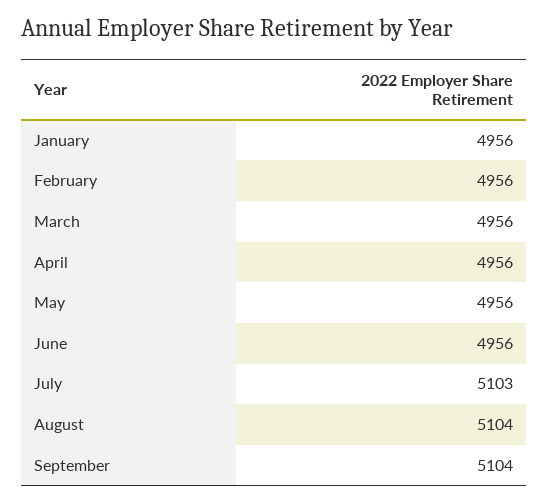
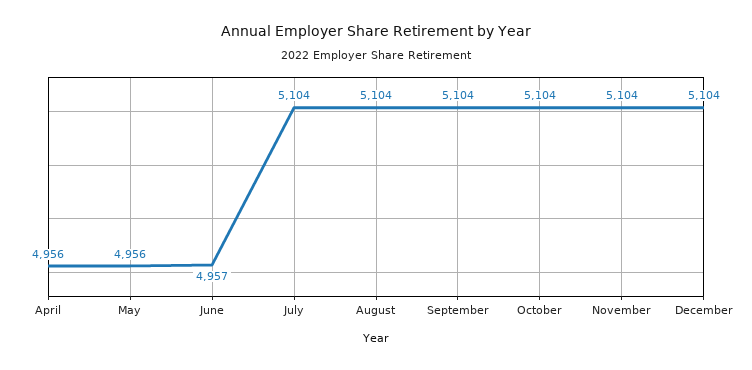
January: 4956 -> none
February: 4956 -> none
March: 4956 -> none
June: 4956 -> 4957
July: 5103 -> 5104
October: none -> 5104
November: none -> 5104
December: none -> 5104

